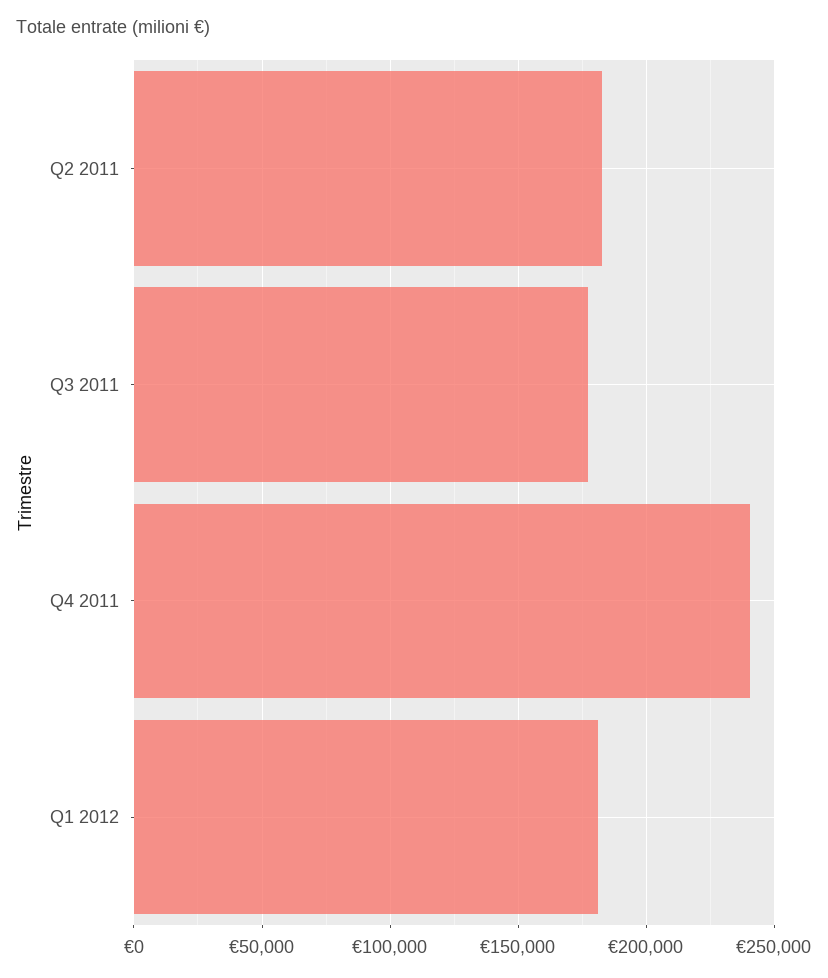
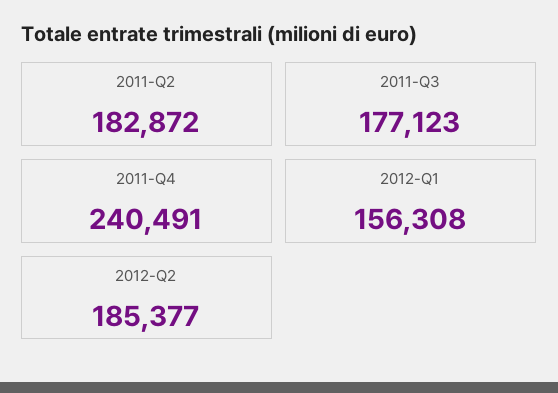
Q1 2012: 180000 -> 156308
2012-Q2: none -> 185377

